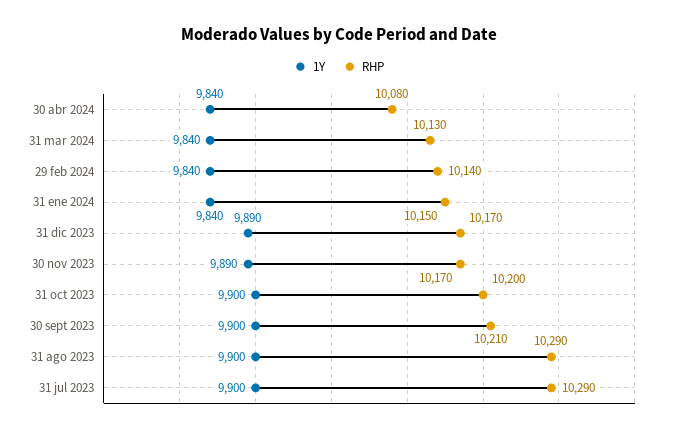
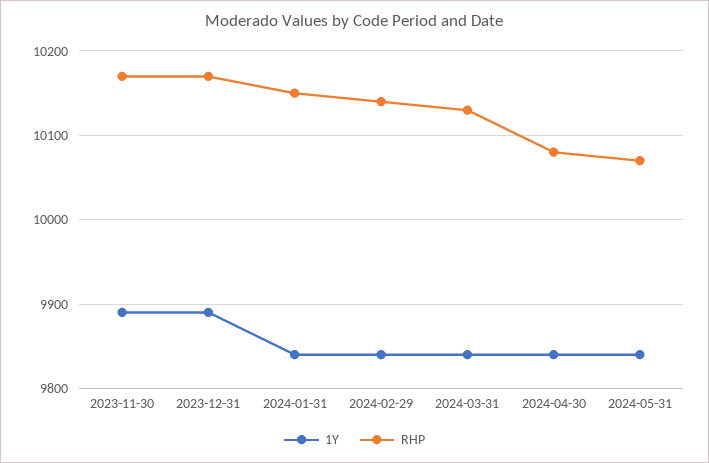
1Y, 31 oct 2023: 9900 -> none
RHP, 31 oct 2023: 10200 -> none
1Y, 30 sept 2023: 9900 -> none
RHP, 30 sept 2023: 10210 -> none
1Y, 31 ago 2023: 9900 -> none
RHP, 31 ago 2023: 10290 -> none
1Y, 31 jul 2023: 9900 -> none
RHP, 31 jul 2023: 10290 -> none
1Y, 2024-05-31: none -> 9840
RHP, 2024-05-31: none -> 10070

